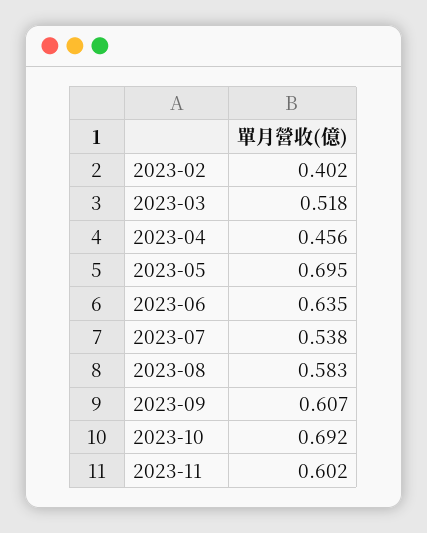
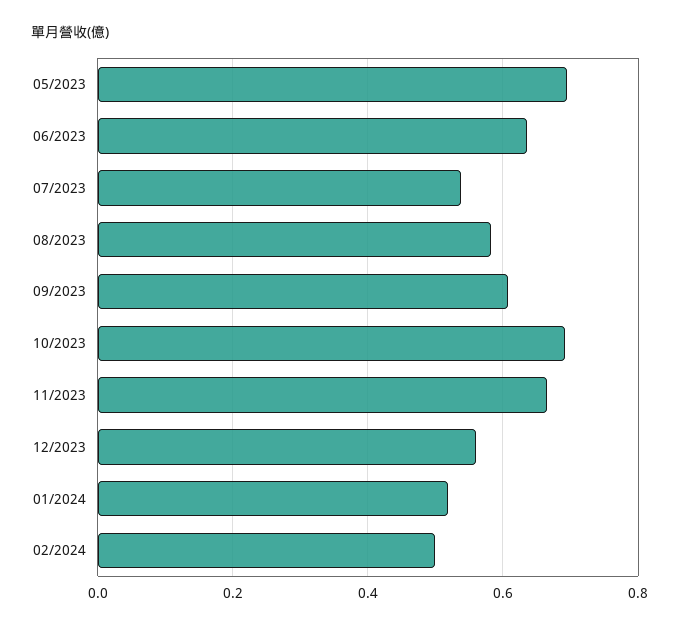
2023-02: 0.402 -> none
2023-03: 0.518 -> none
2023-04: 0.456 -> none
2023-11: 0.602 -> 0.66
12/2023: none -> 0.56
01/2024: none -> 0.52
02/2024: none -> 0.5

